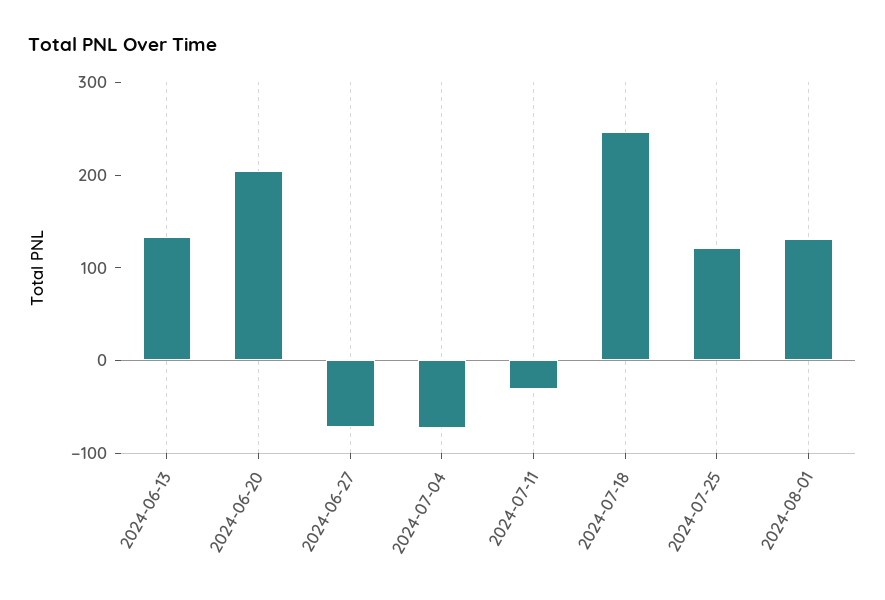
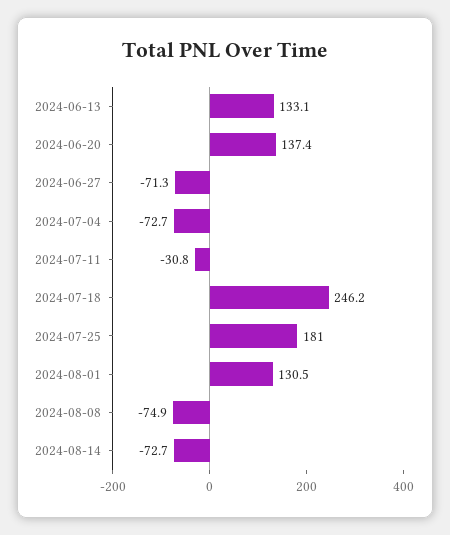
2024-06-20: 200 -> 137.4
2024-07-25: 120 -> 181
2024-08-08: none -> -74.9
2024-08-14: none -> -72.7

